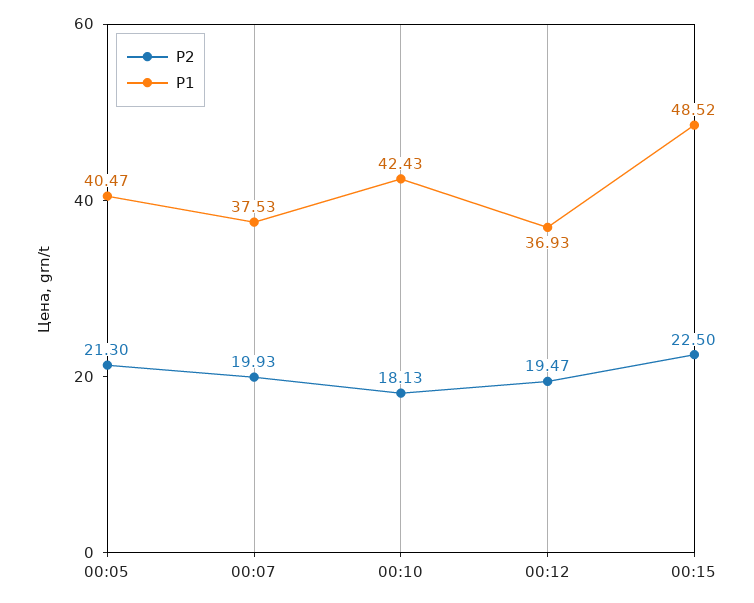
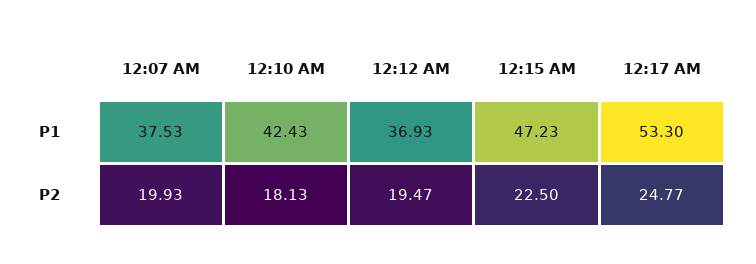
P2, 00:05: 21.3 -> none
P1, 00:05: 40.47 -> none
P1, 00:15: 48.52 -> 47.23
P1, 12:17 AM: none -> 53.3
P2, 12:17 AM: none -> 24.77

